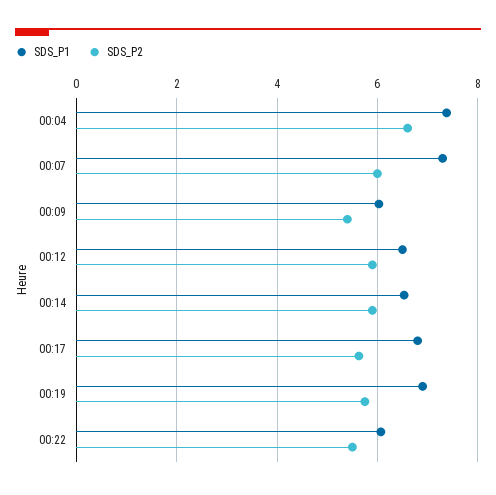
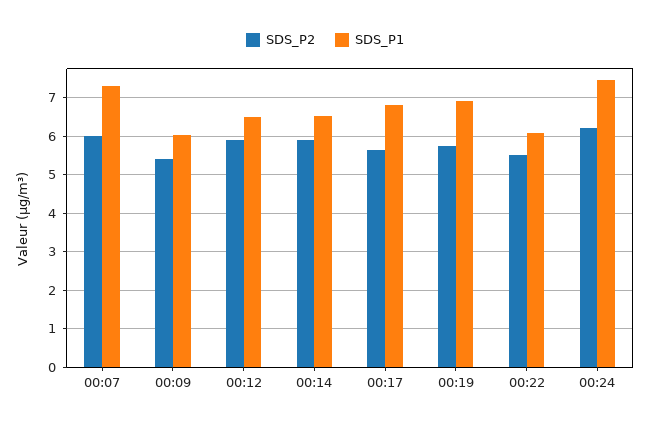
SDS_P1, 00:04: 7.4 -> none
SDS_P2, 00:04: 6.6 -> none
SDS_P2, 00:24: none -> 6.2
SDS_P1, 00:24: none -> 7.4

